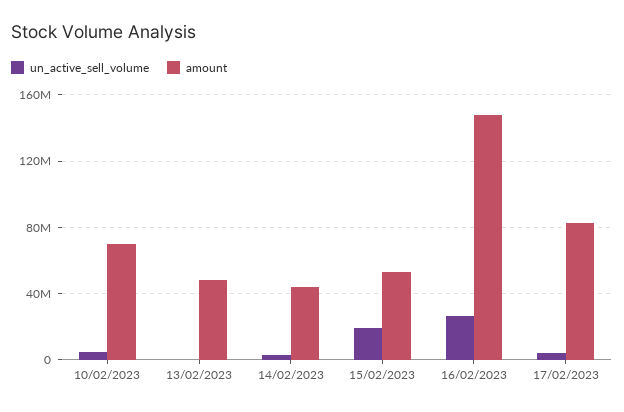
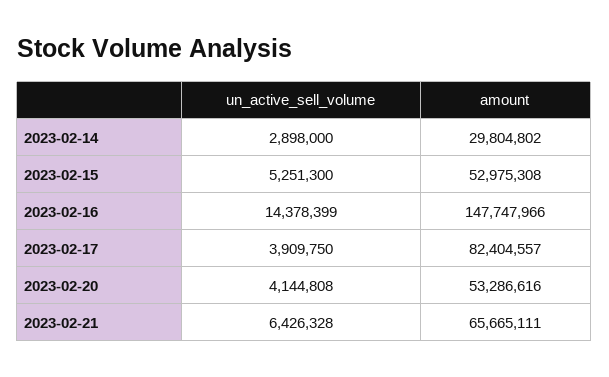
un_active_sell_volume, 10/02/2023: 5000000 -> none
amount, 10/02/2023: 70000000 -> none
un_active_sell_volume, 13/02/2023: 0 -> none
amount, 13/02/2023: 50000000 -> none
amount, 14/02/2023: 45000000 -> 29804802
un_active_sell_volume, 15/02/2023: 20000000 -> 5251300
un_active_sell_volume, 16/02/2023: 25000000 -> 14378399
un_active_sell_volume, 2023-02-20: none -> 4144808
amount, 2023-02-20: none -> 53286616
un_active_sell_volume, 2023-02-21: none -> 6426328
amount, 2023-02-21: none -> 65665111

